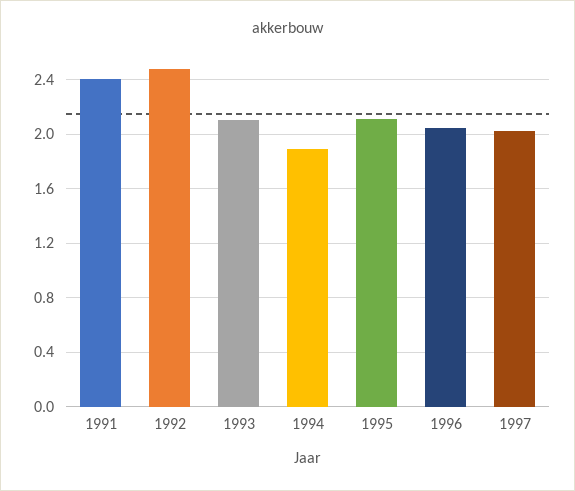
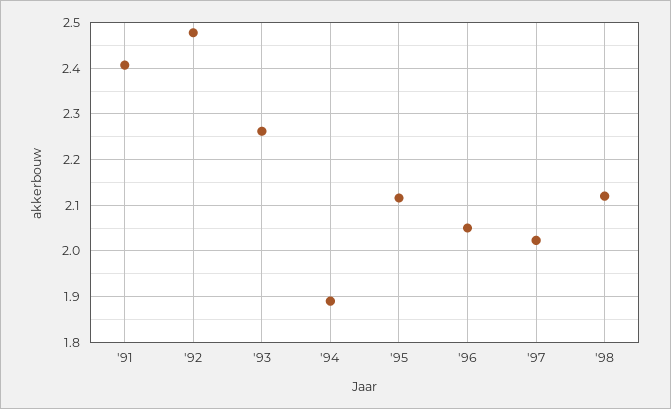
1993: 2.1 -> 2.26
'98: none -> 2.12

